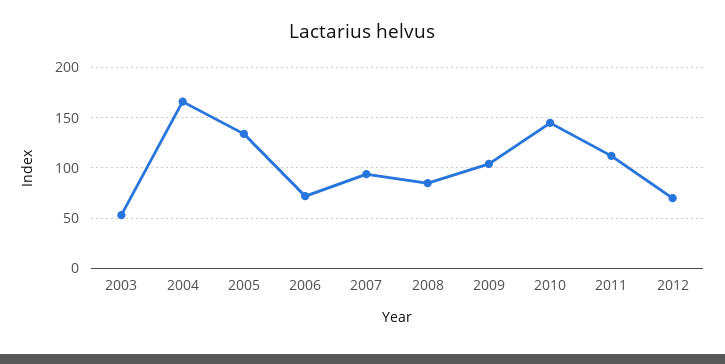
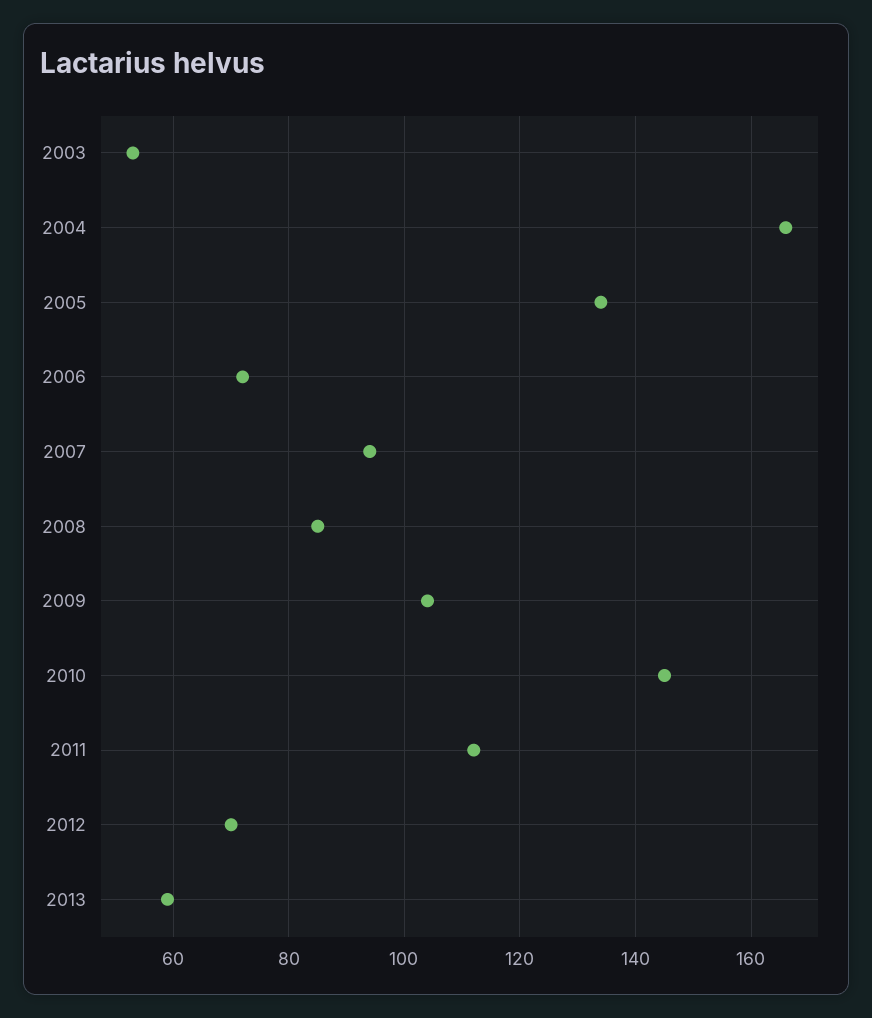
2013: none -> 60

